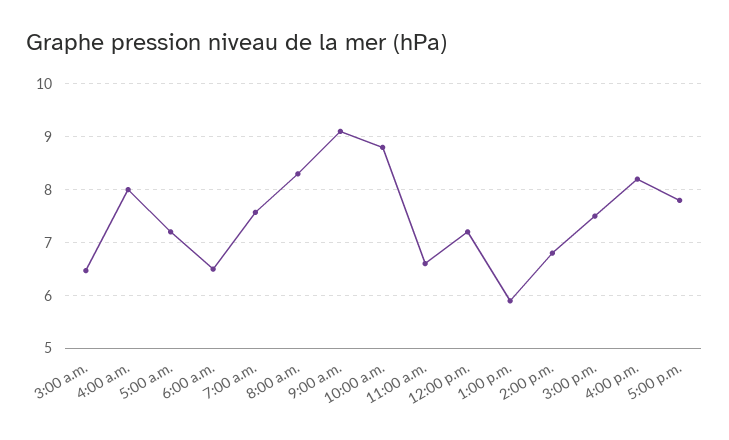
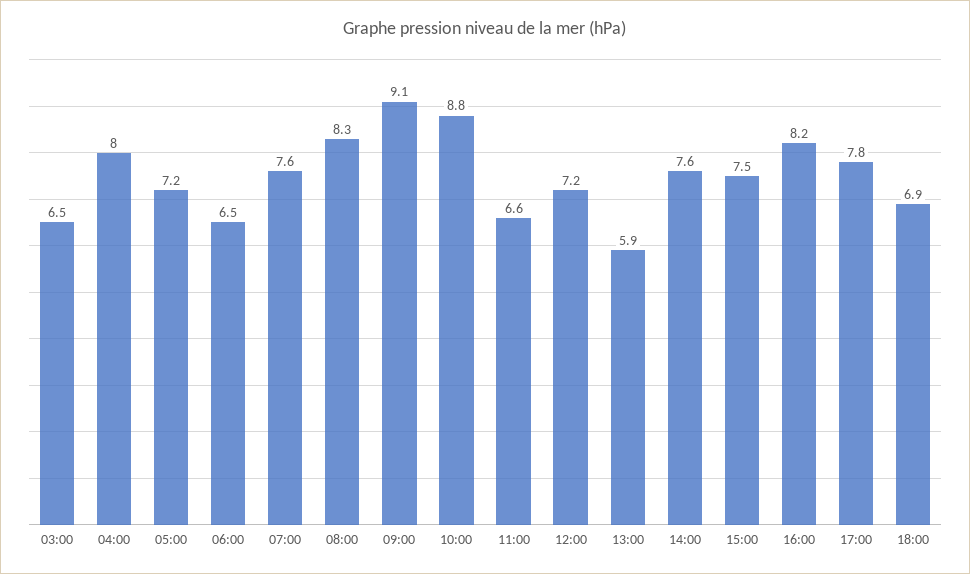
2:00 p.m.: 6.8 -> 7.6
18:00: none -> 6.9

